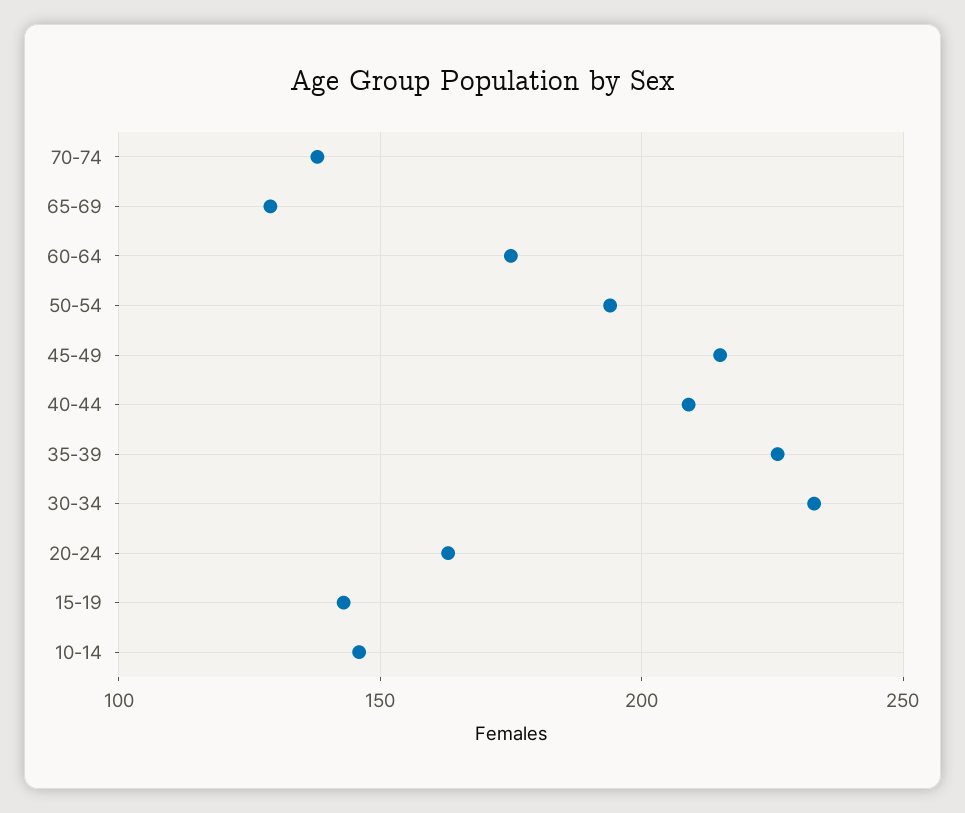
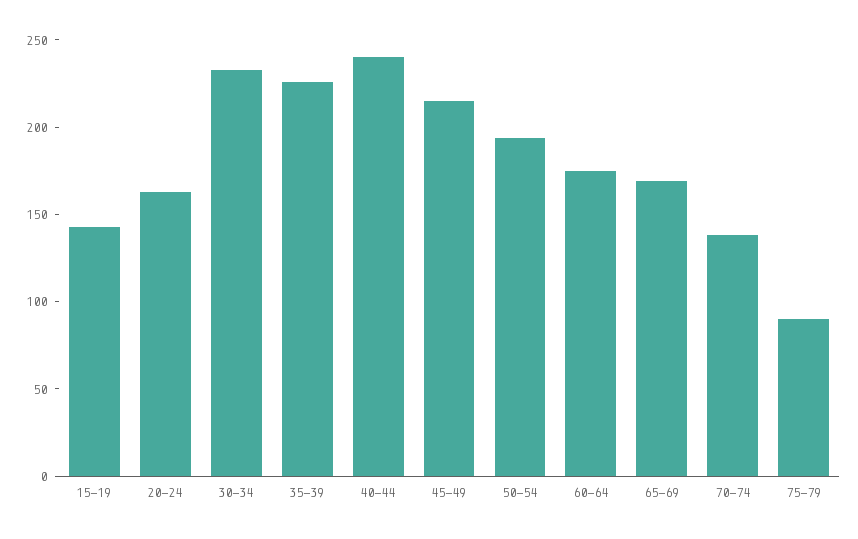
65-69: 130 -> 170
40-44: 210 -> 240
10-14: 145 -> none
75-79: none -> 90

